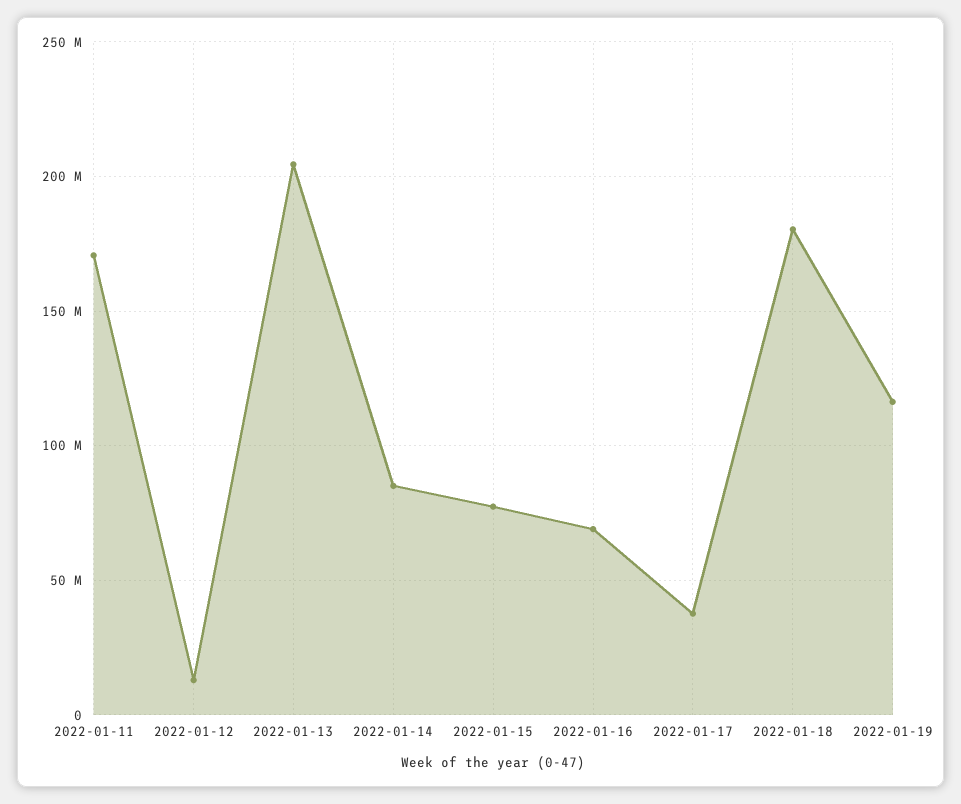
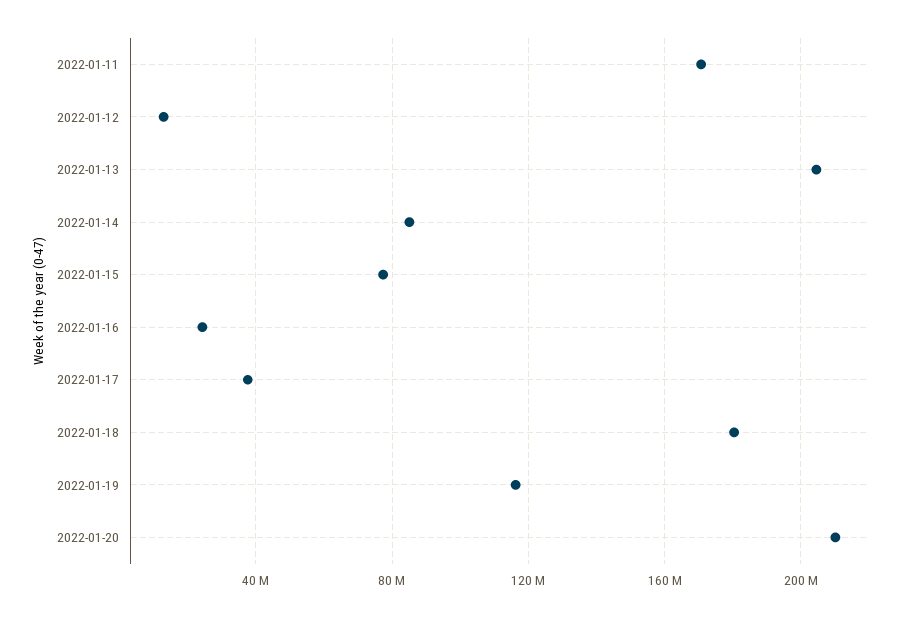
2022-01-16: 70000000 -> 25000000
2022-01-20: none -> 210000000

